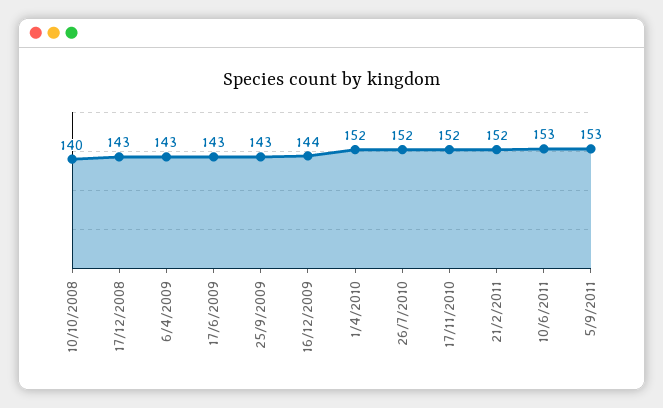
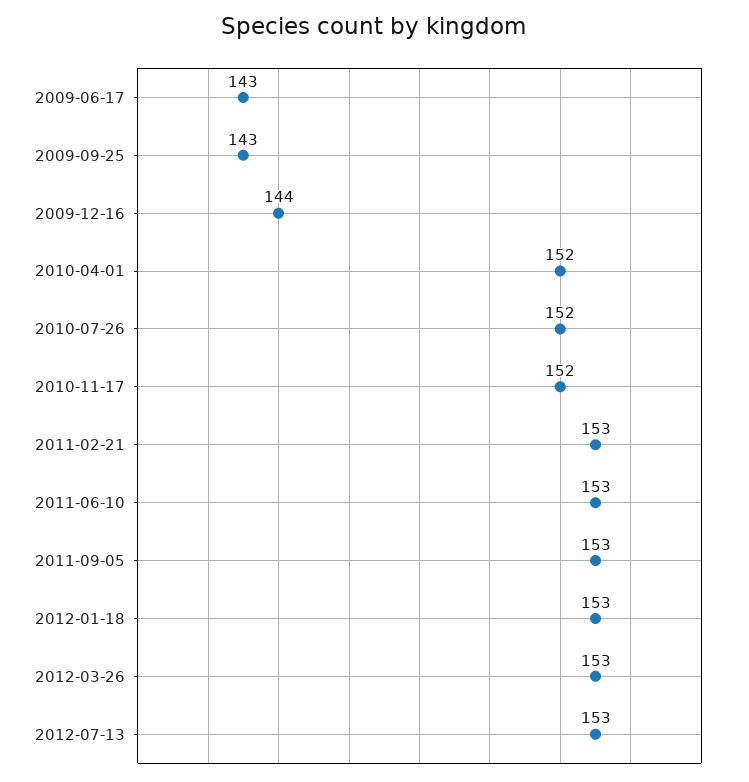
10/10/2008: 140 -> none
17/12/2008: 143 -> none
6/4/2009: 143 -> none
21/2/2011: 152 -> 153
2012-01-18: none -> 153
2012-03-26: none -> 153
2012-07-13: none -> 153

